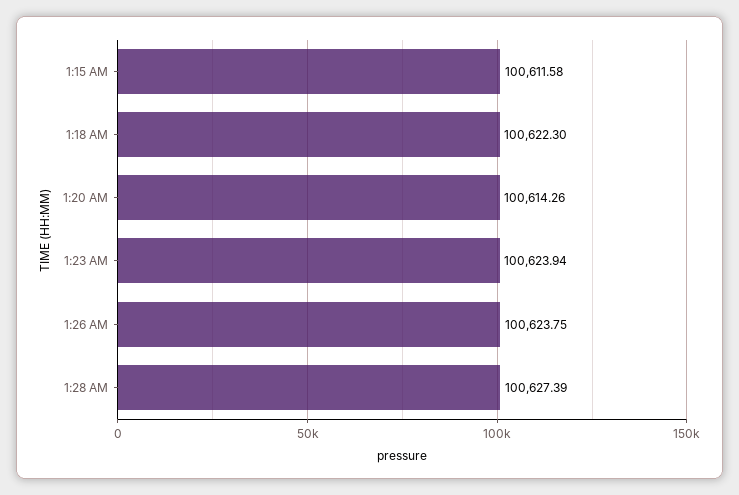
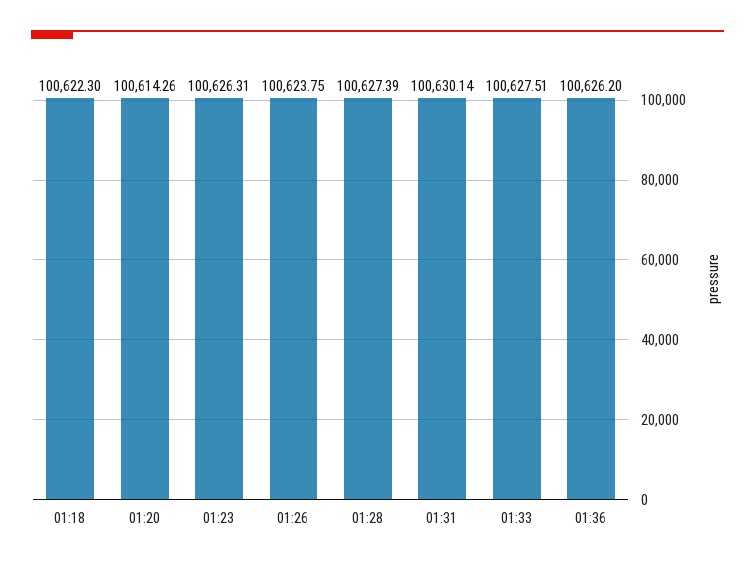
1:15 AM: 100611.58 -> none
1:23 AM: 100623.94 -> 100626.31
01:31: none -> 100630.14
01:33: none -> 100627.51
01:36: none -> 100626.2

